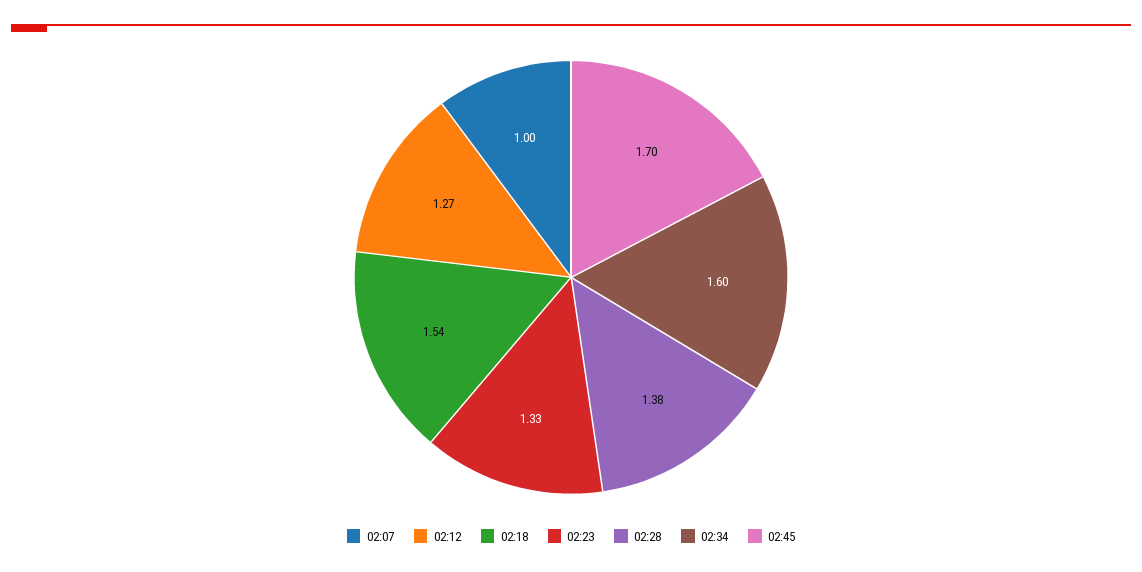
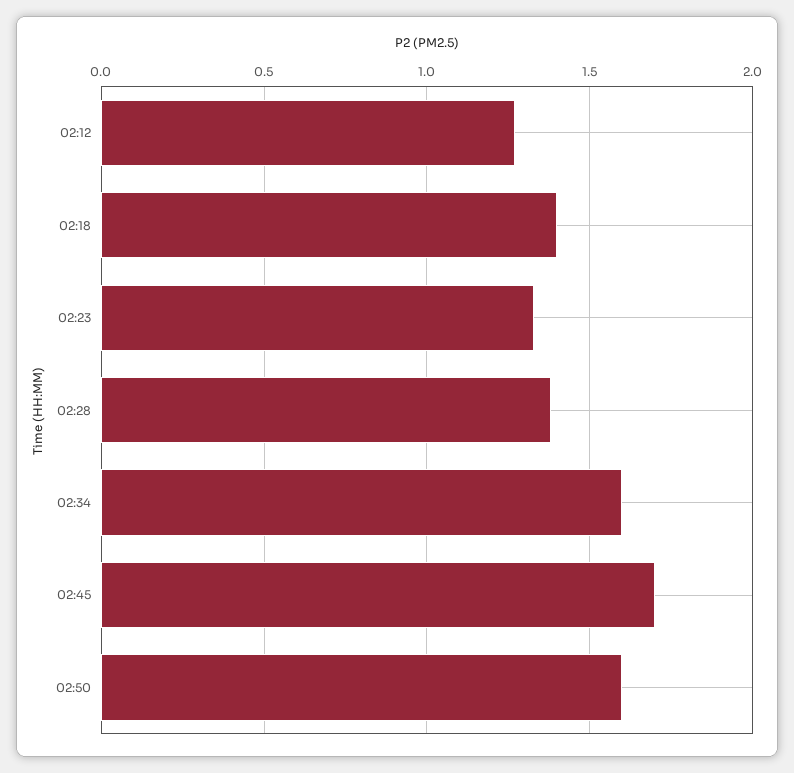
02:07: 1 -> none
02:18: 1.54 -> 1.4
02:50: none -> 1.6

